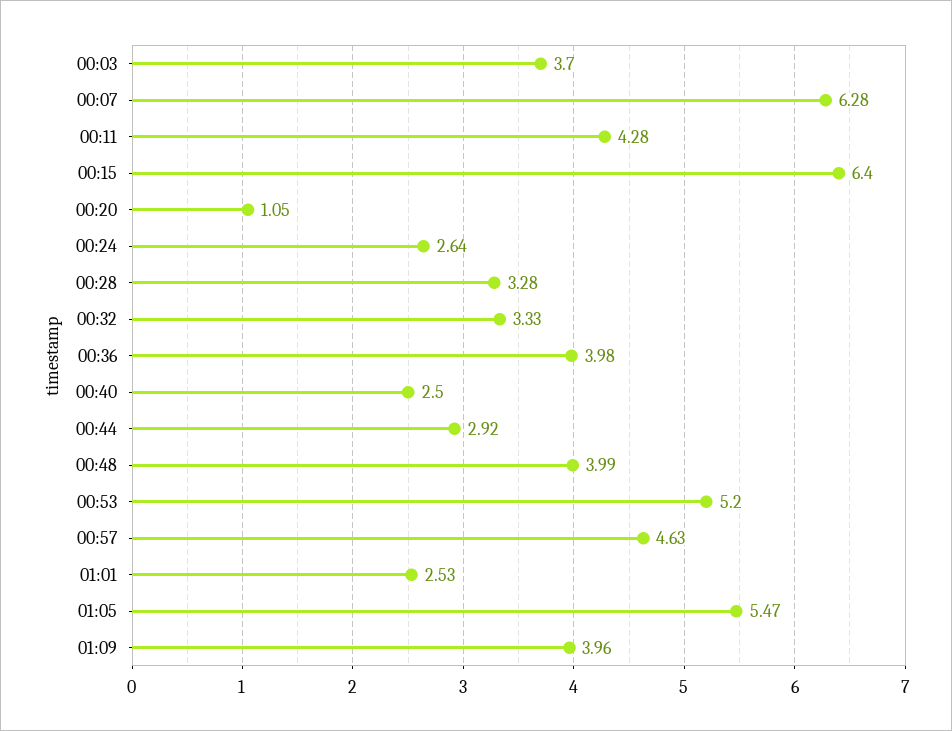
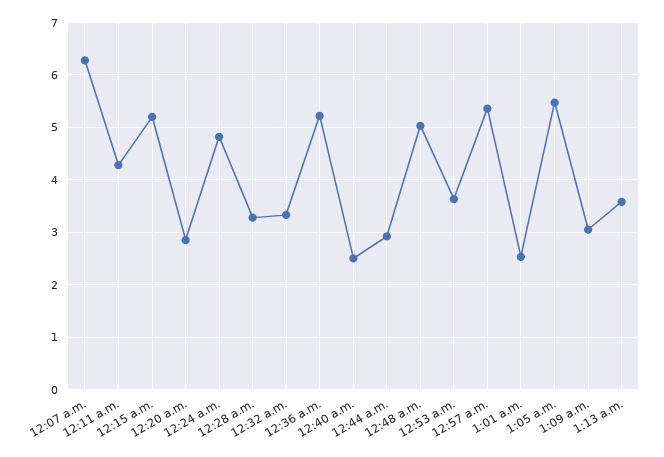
00:03: 3.7 -> none
00:15: 6.4 -> 5.2
00:20: 1.05 -> 2.8
00:24: 2.64 -> 4.8
00:36: 3.98 -> 5.2
00:48: 3.99 -> 5
00:53: 5.2 -> 3.6
00:57: 4.63 -> 5.4
01:09: 3.96 -> 3
1:13 a.m.: none -> 3.6

